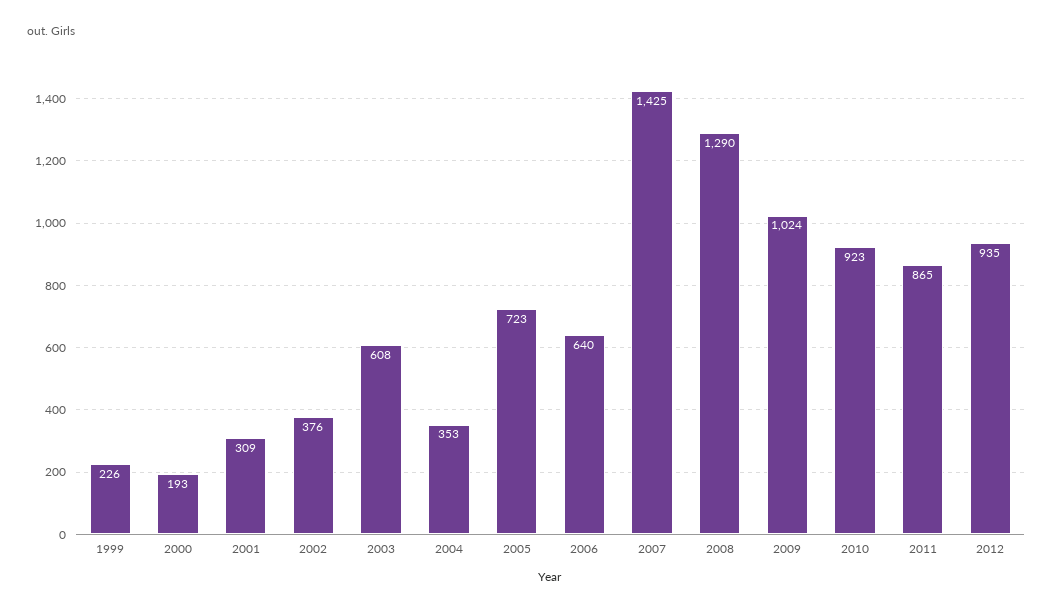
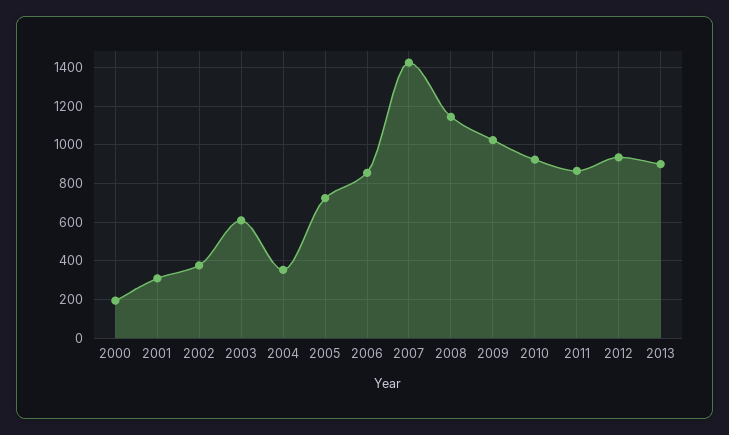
1999: 226 -> none
2006: 640 -> 850
2008: 1290 -> 1150
2013: none -> 900

